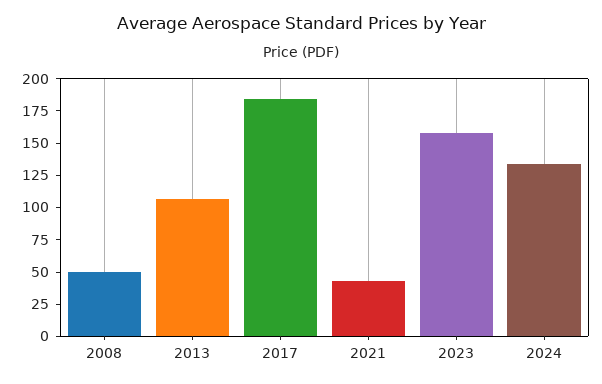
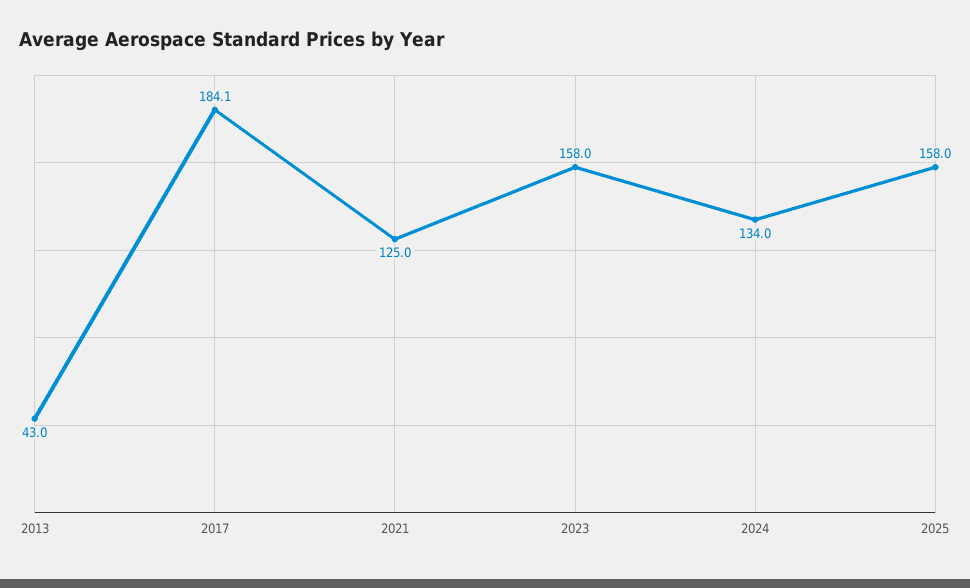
2008: 50 -> none
2013: 100 -> 43
2021: 50 -> 125
2025: none -> 158

